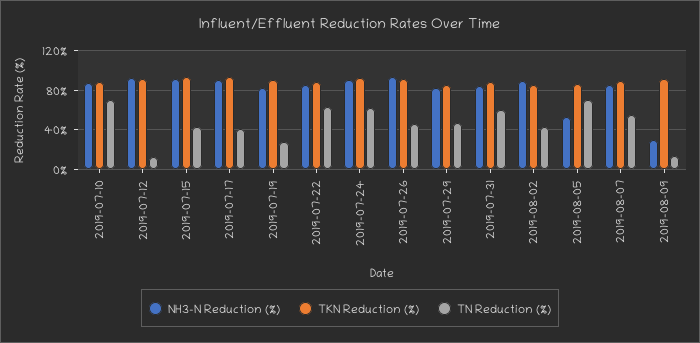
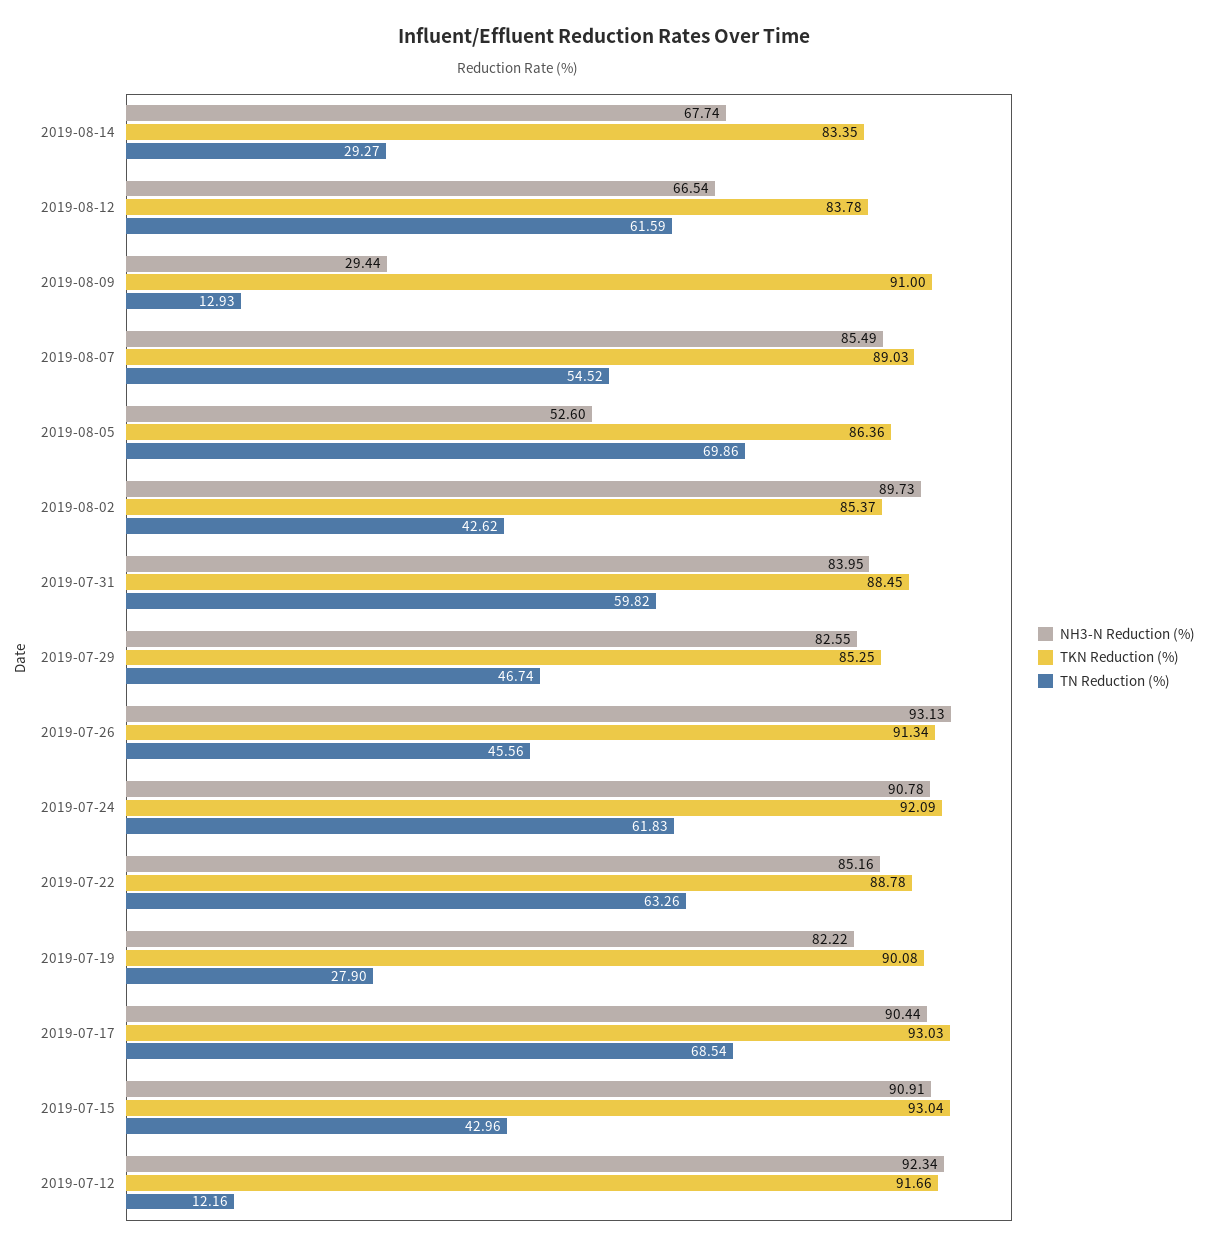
NH3-N Reduction (%), 2019-07-10: 90 -> none
TKN Reduction (%), 2019-07-10: 90 -> none
TN Reduction (%), 2019-07-10: 70 -> none
TN Reduction (%), 2019-07-17: 40 -> 68.54
NH3-N Reduction (%), 2019-08-14: none -> 67.74
TKN Reduction (%), 2019-08-14: none -> 83.35
TN Reduction (%), 2019-08-14: none -> 29.27
NH3-N Reduction (%), 2019-08-12: none -> 66.54
TKN Reduction (%), 2019-08-12: none -> 83.78
TN Reduction (%), 2019-08-12: none -> 61.59

